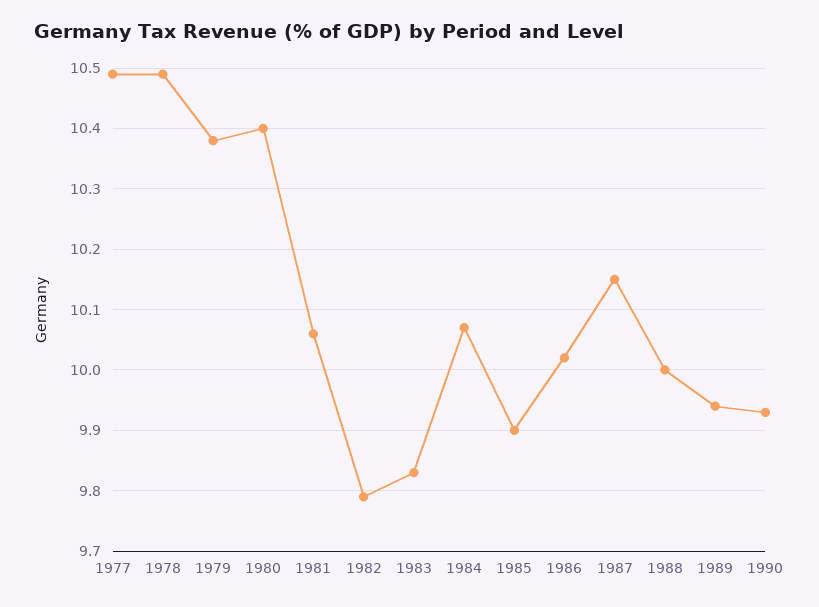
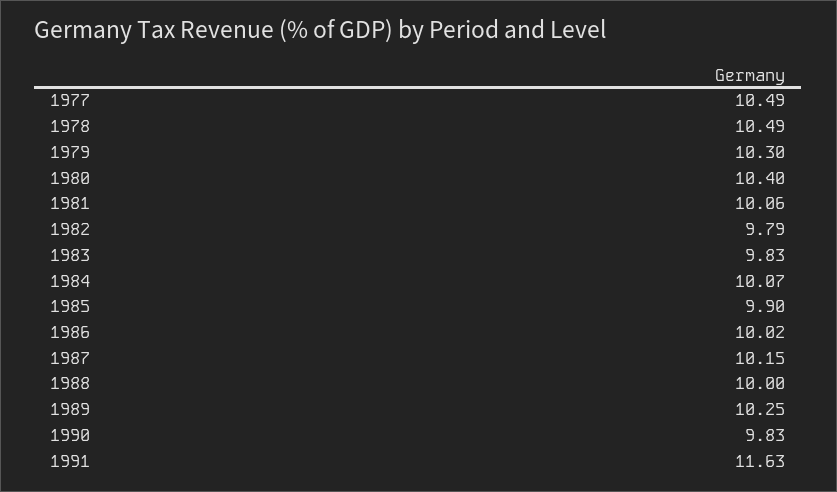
1979: 10.38 -> 10.3
1989: 9.94 -> 10.25
1990: 9.93 -> 9.83
1991: none -> 11.63

